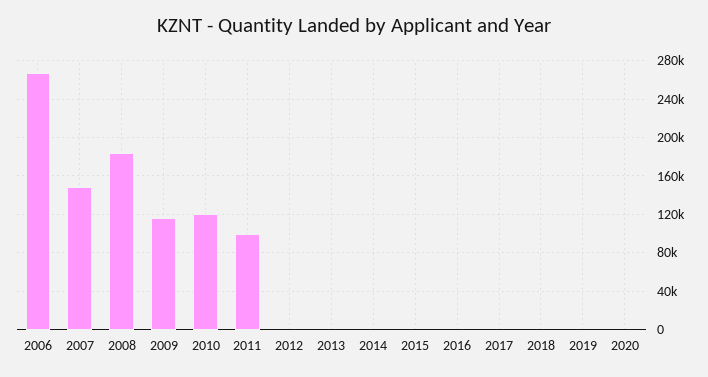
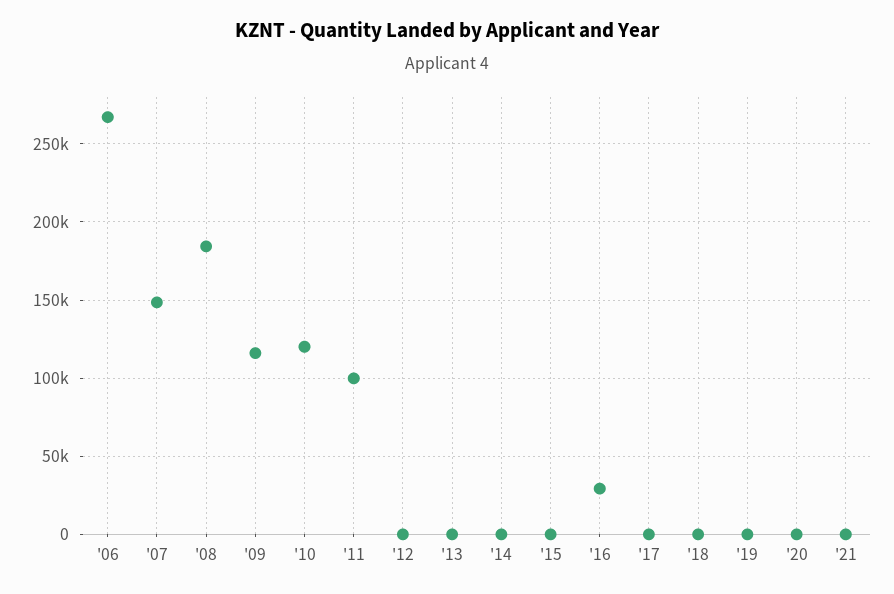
2016: 0 -> 30000
'21: none -> 0

